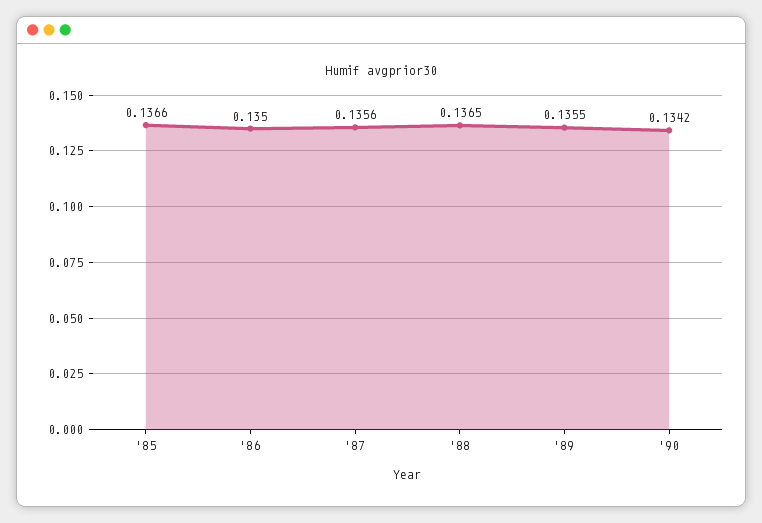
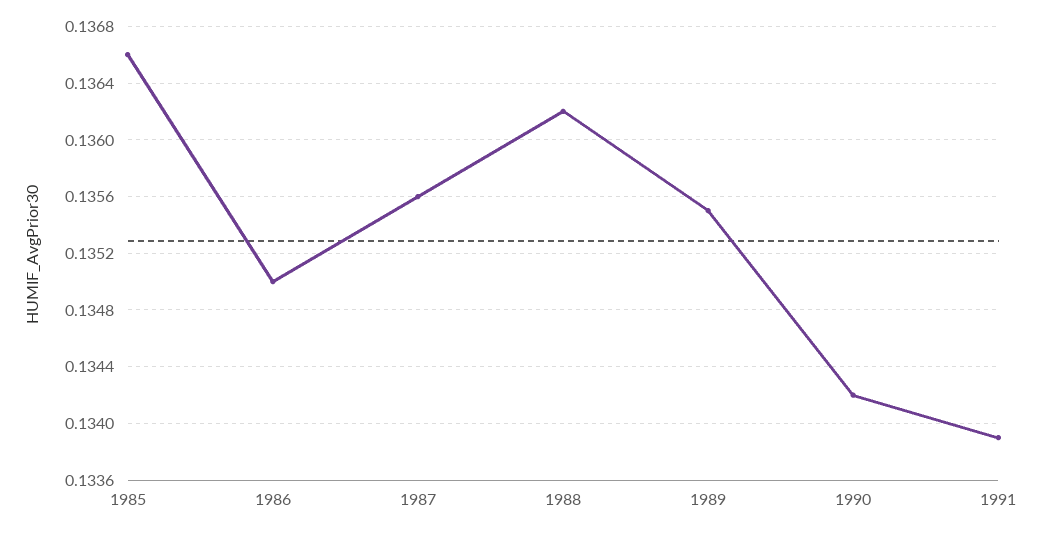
'88: 0.1365 -> 0.1362
1991: none -> 0.1339

